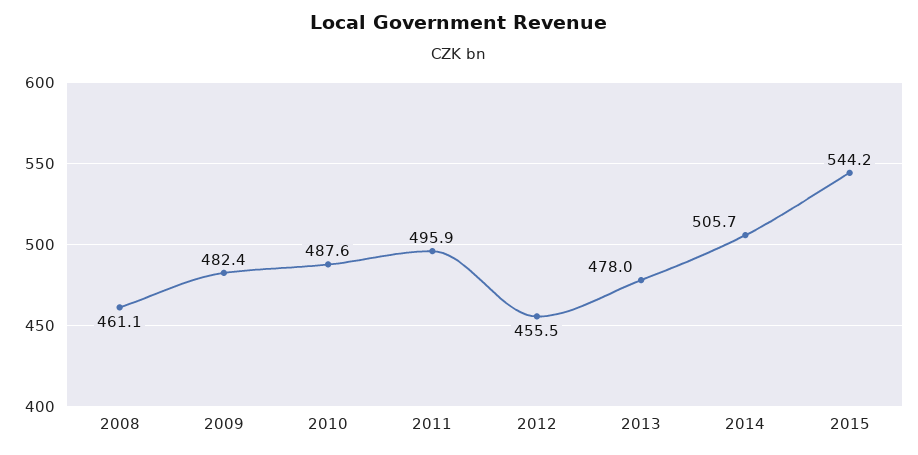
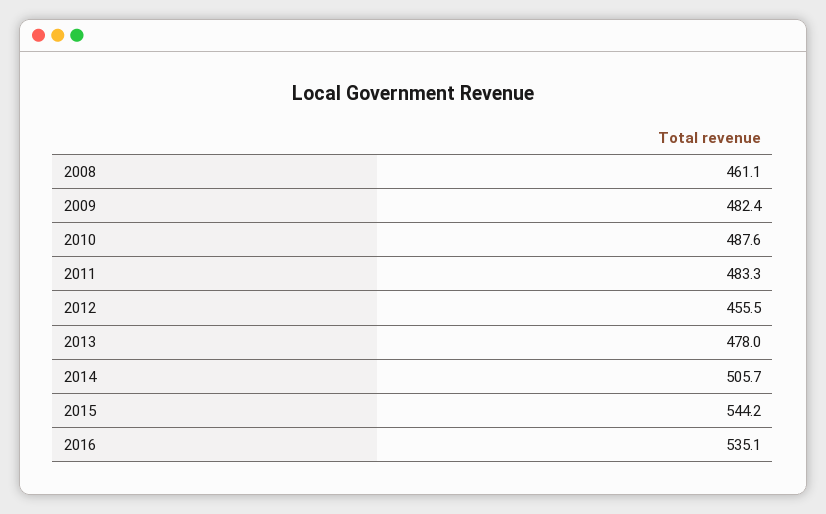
2011: 495.9 -> 483.3
2016: none -> 535.1

